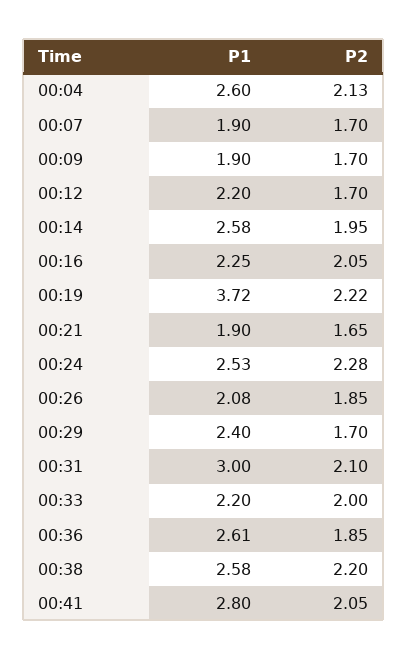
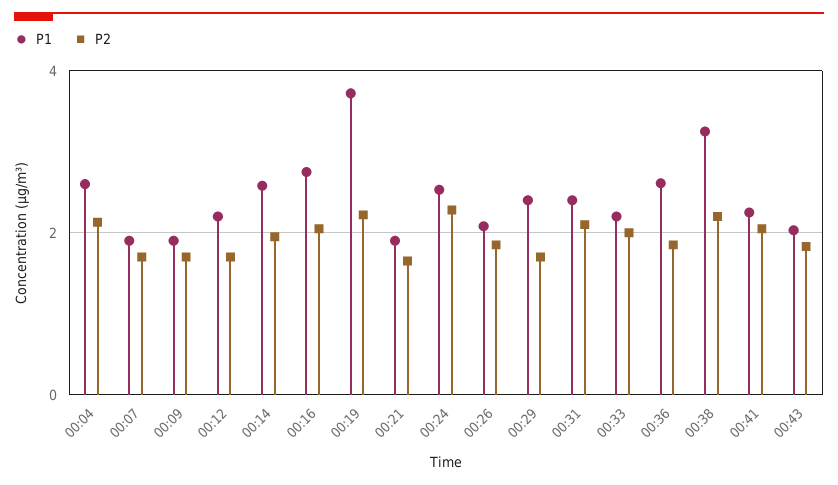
P1, 00:16: 2.25 -> 2.8
P1, 00:31: 3 -> 2.4
P1, 00:38: 2.58 -> 3.2
P1, 00:41: 2.8 -> 2.2
P1, 00:43: none -> 2
P2, 00:43: none -> 1.8

